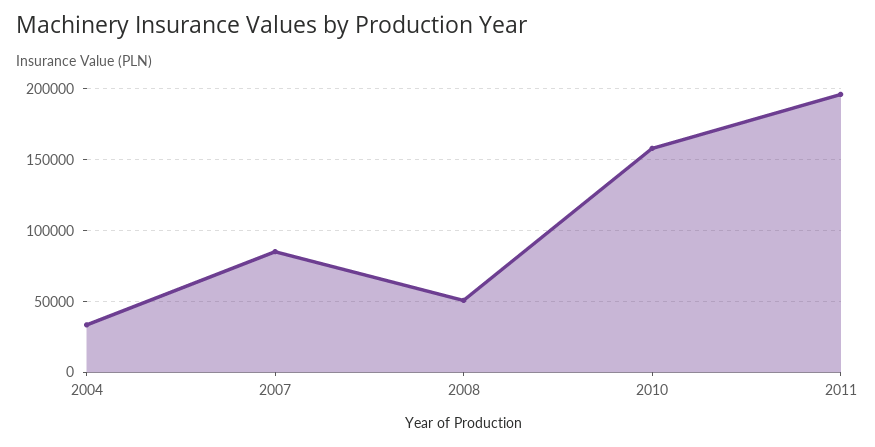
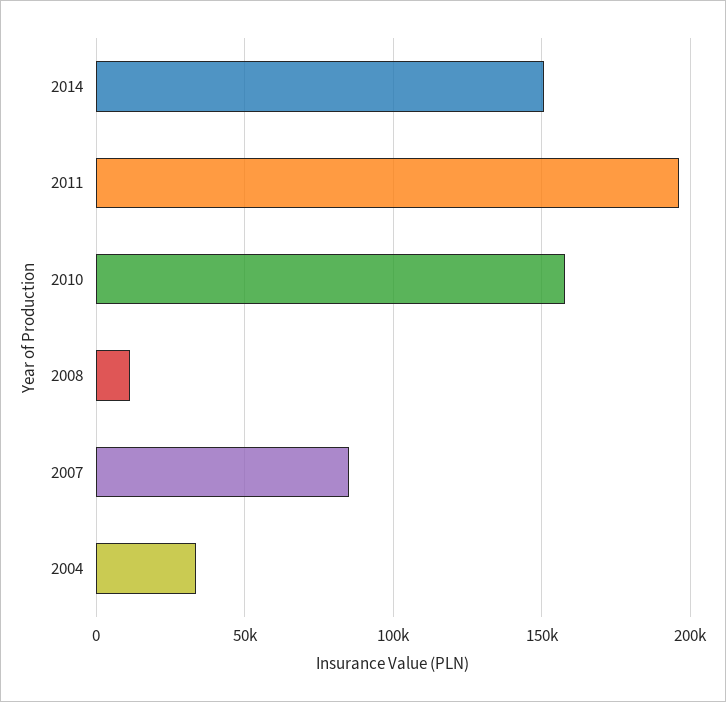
2008: 50000 -> 10000
2014: none -> 150000

